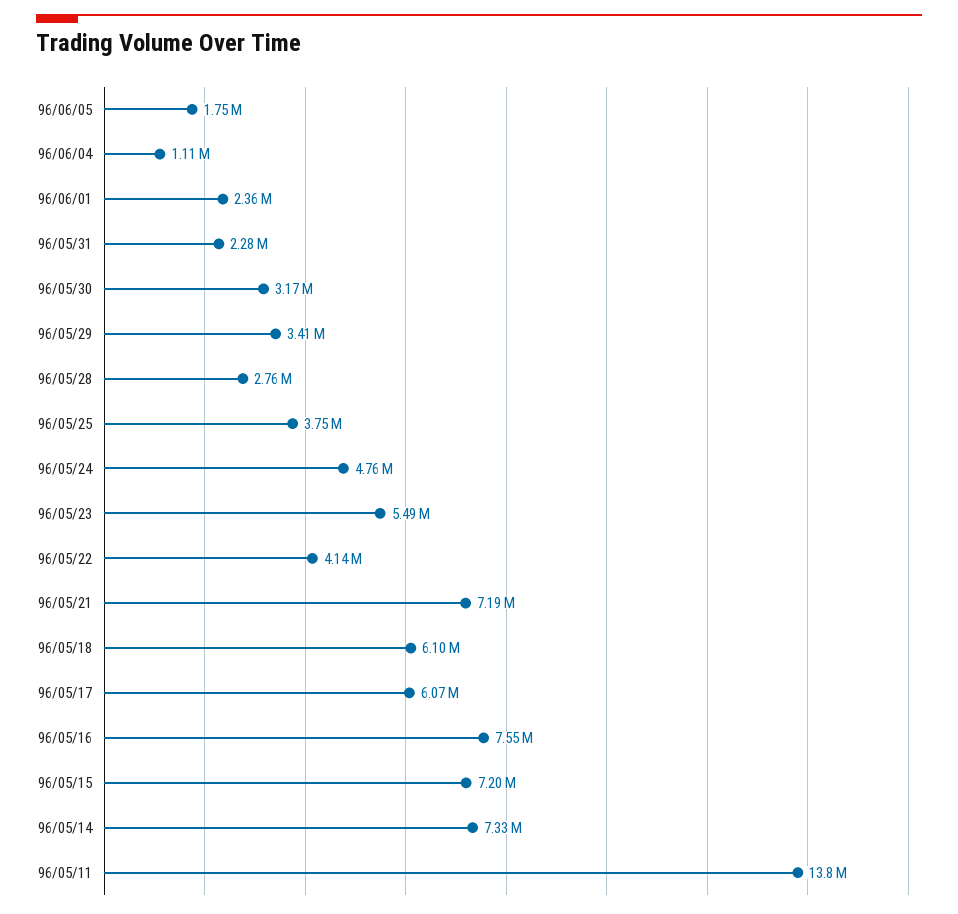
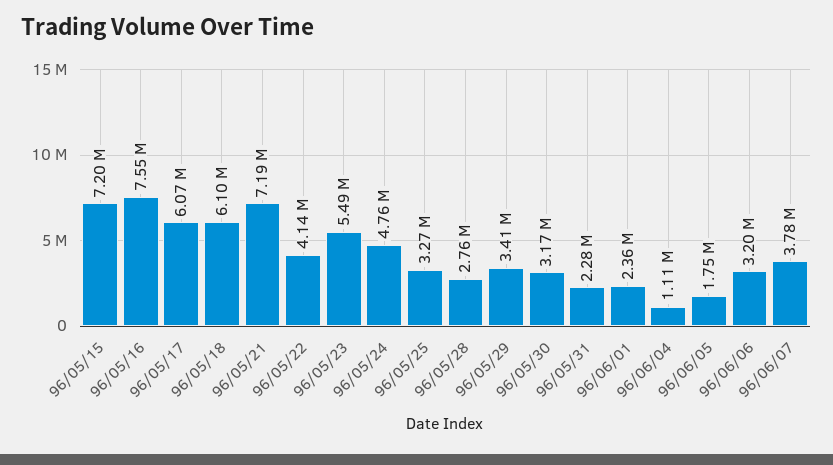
96/05/25: 3750000 -> 3270000
96/05/14: 7330000 -> none
96/05/11: 13800000 -> none
96/06/06: none -> 3200000
96/06/07: none -> 3780000

